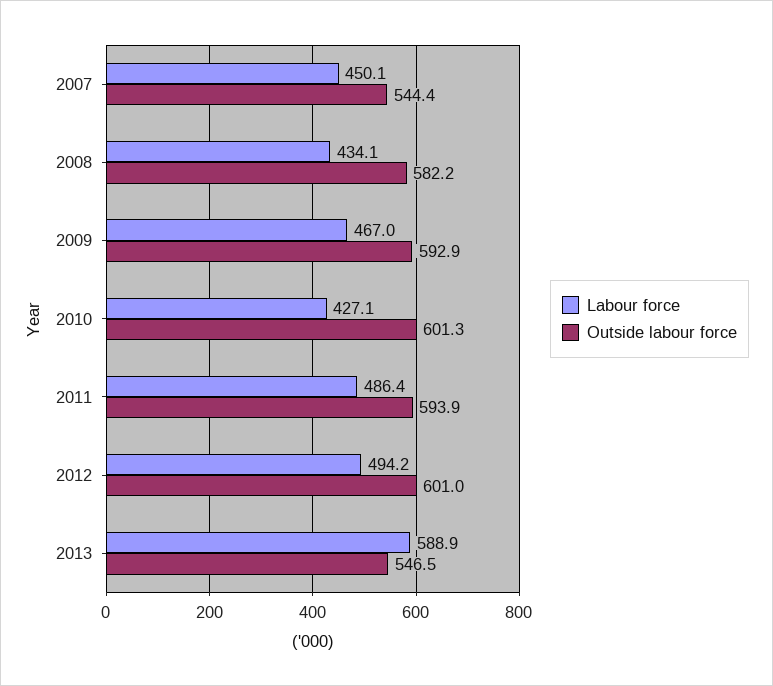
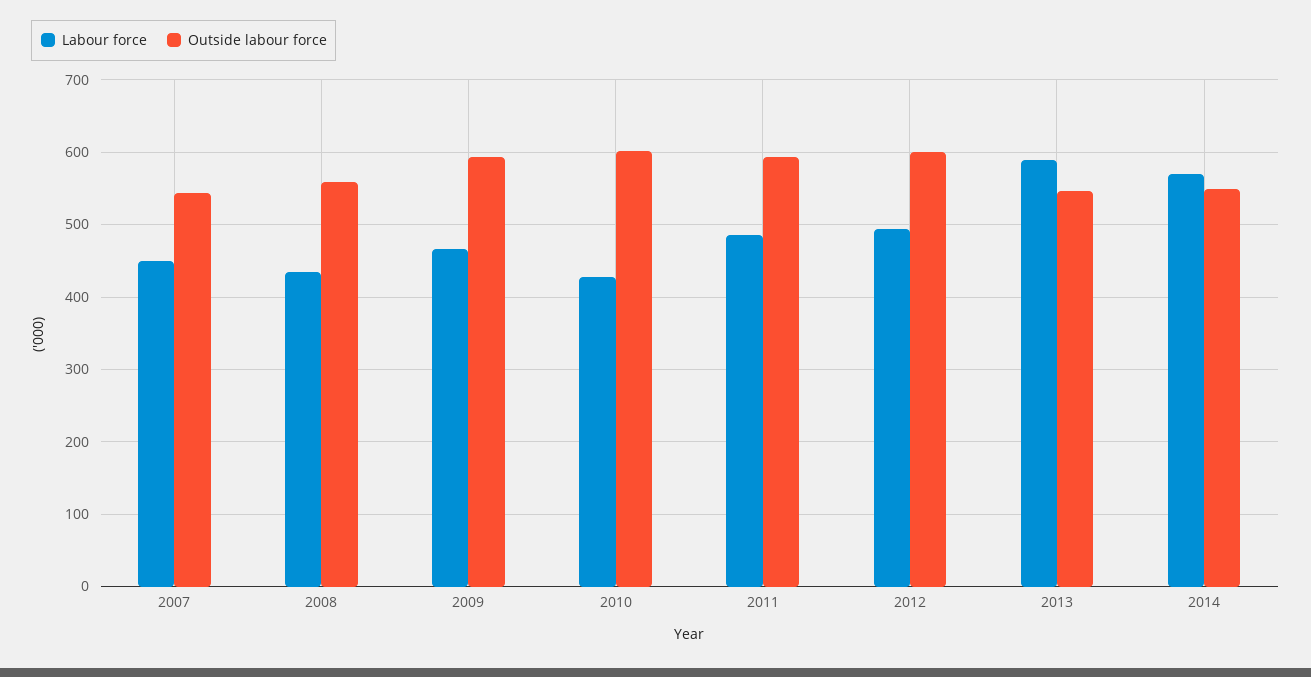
Outside labour force, 2008: 582.2 -> 560
Labour force, 2014: none -> 570
Outside labour force, 2014: none -> 550

